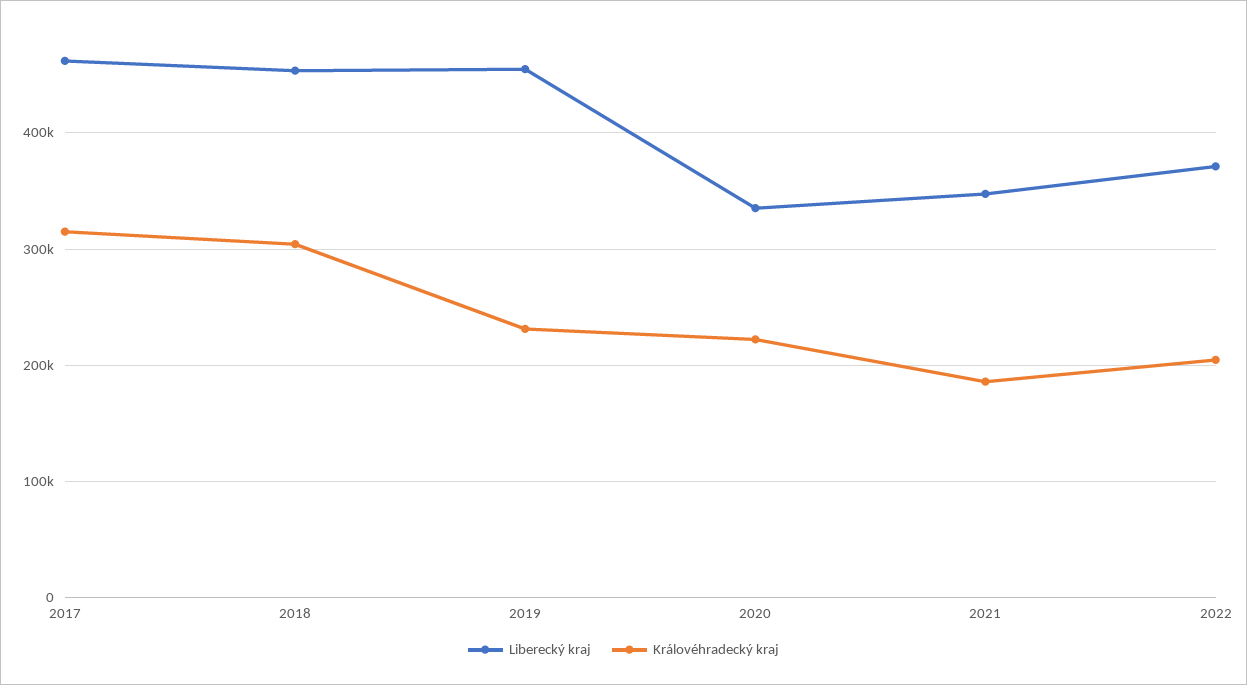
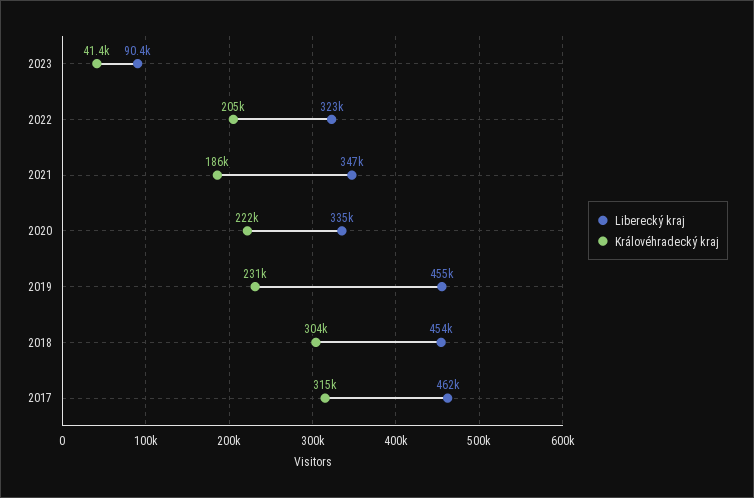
Liberecký kraj, 2022: 370000 -> 323000
Liberecký kraj, 2023: none -> 90400
Královéhradecký kraj, 2023: none -> 41400

